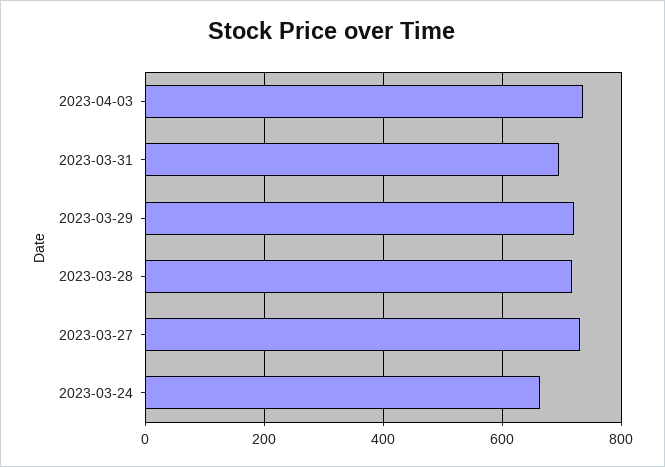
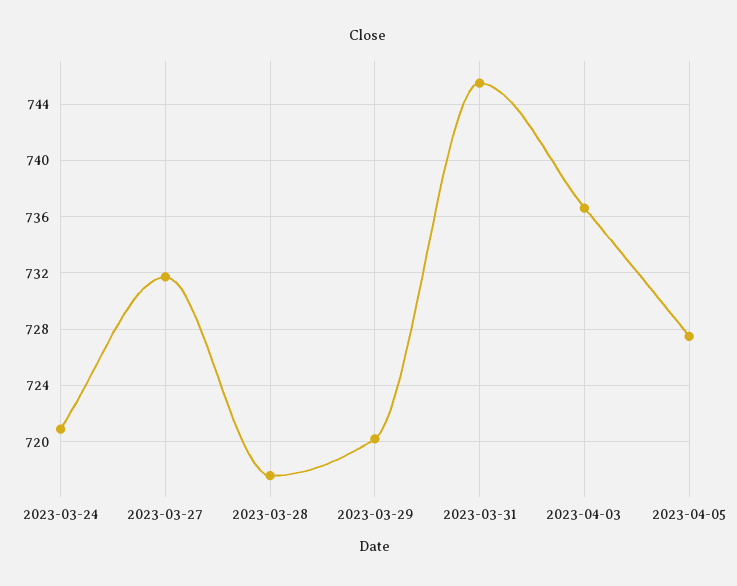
2023-03-31: 700 -> 745.5
2023-03-24: 660 -> 721
2023-04-05: none -> 727.5

